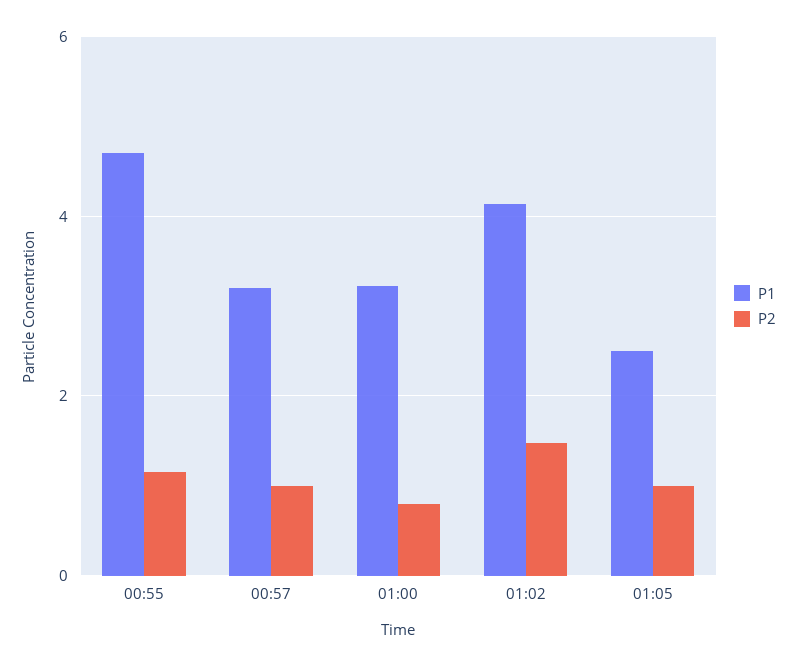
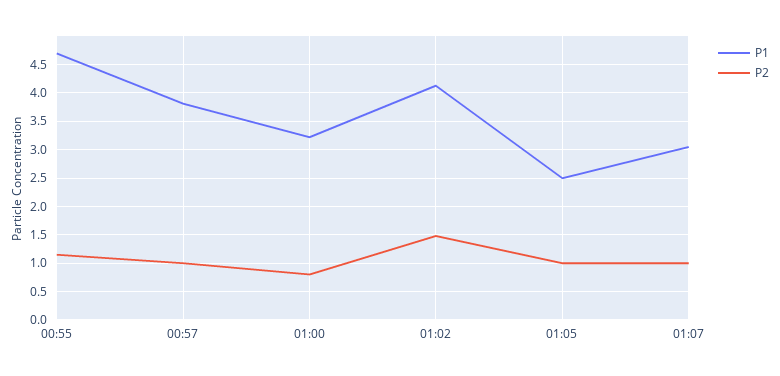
P1, 00:57: 3.2 -> 3.75
P1, 01:07: none -> 3
P2, 01:07: none -> 1

